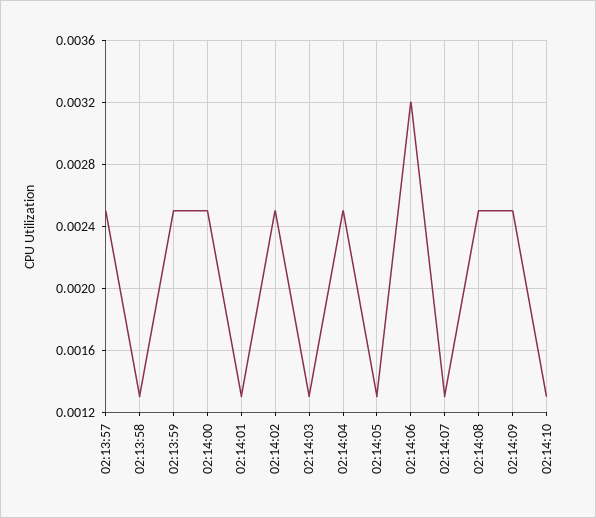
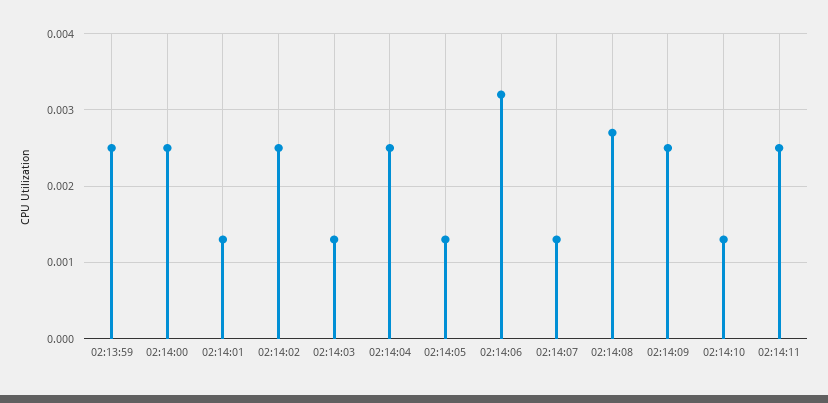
02:13:57: 0.0025 -> none
02:13:58: 0.0013 -> none
02:14:08: 0.0025 -> 0.0027
02:14:11: none -> 0.0025

